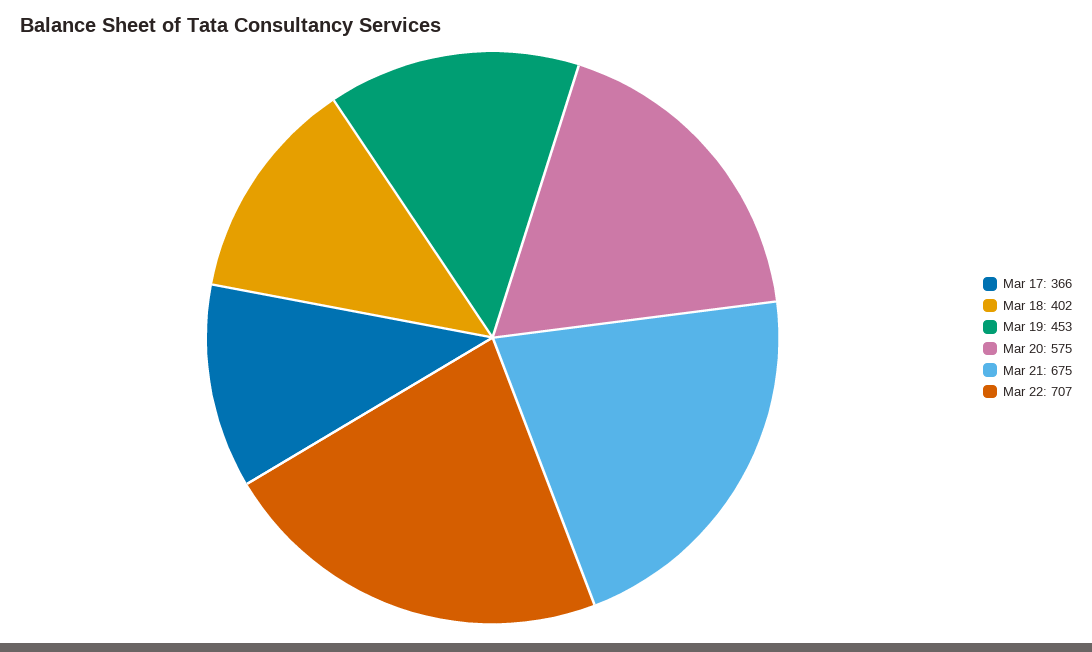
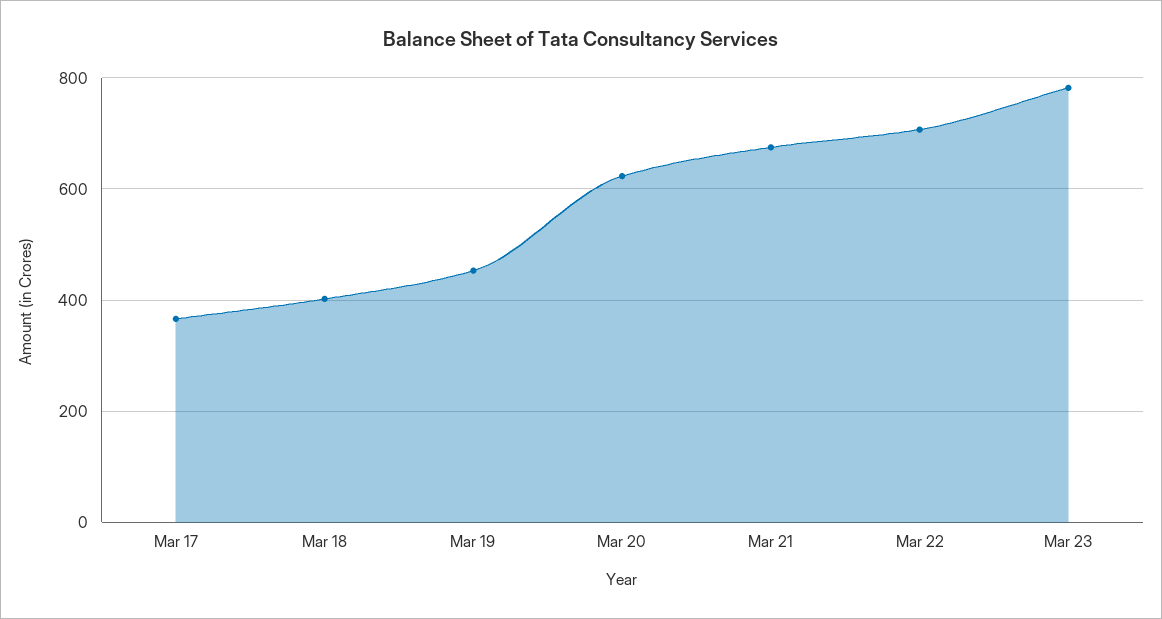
Mar 20: 575 -> 620
Mar 23: none -> 780

